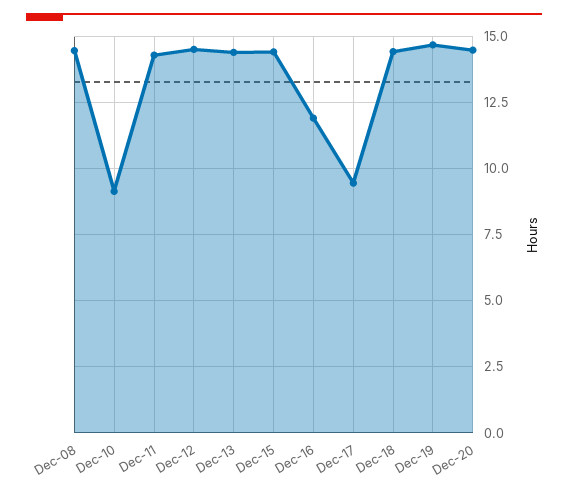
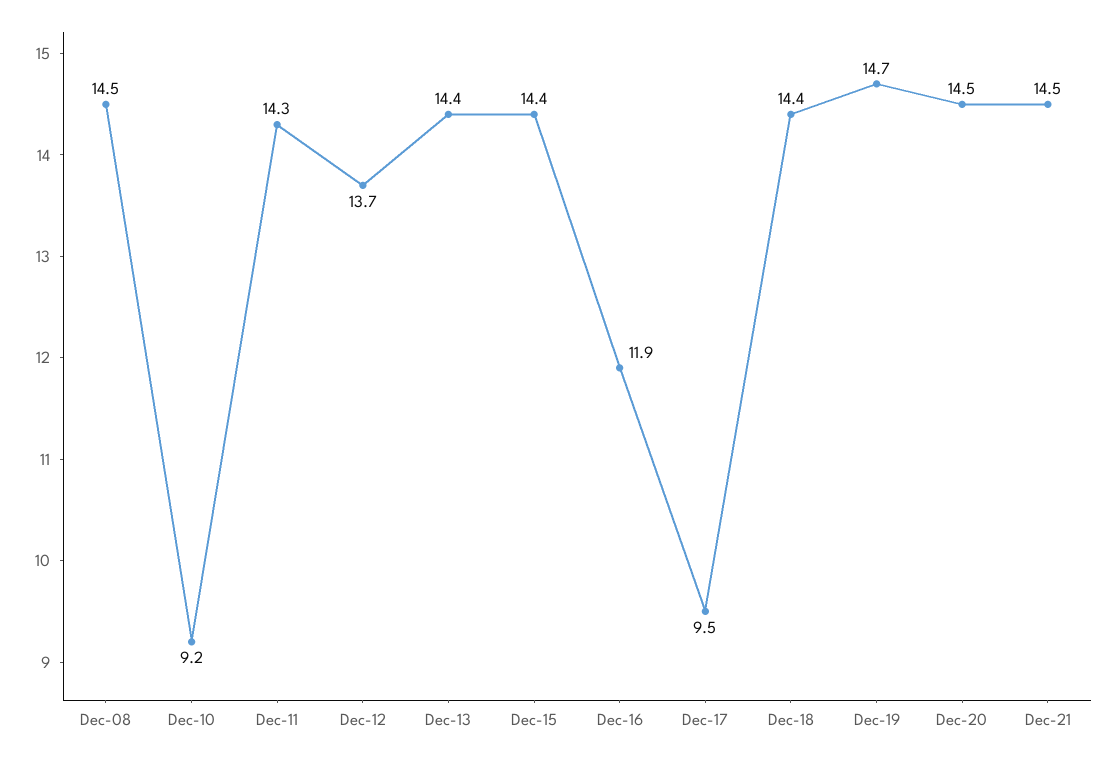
Dec-12: 14.5 -> 13.7
Dec-21: none -> 14.5

